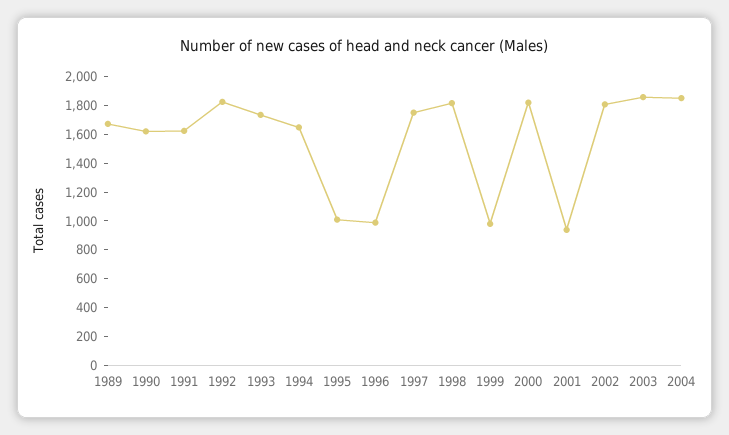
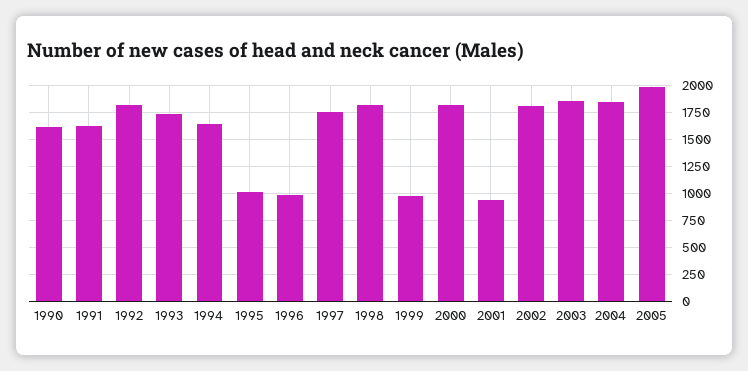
1989: 1700 -> none
2005: none -> 2000

